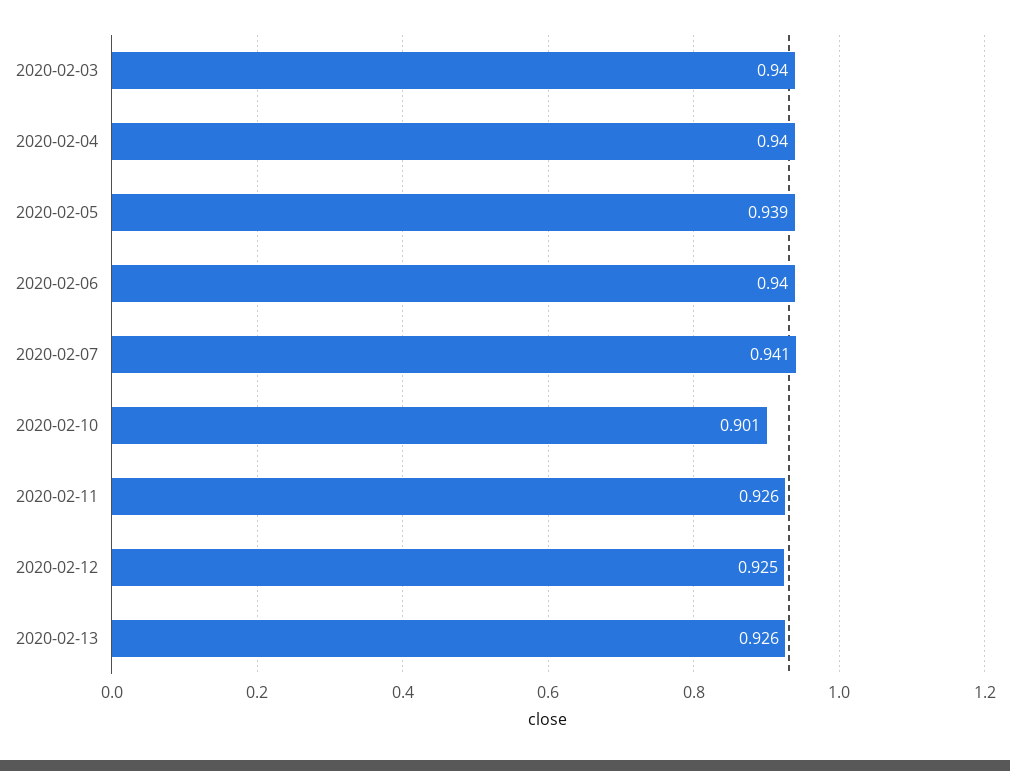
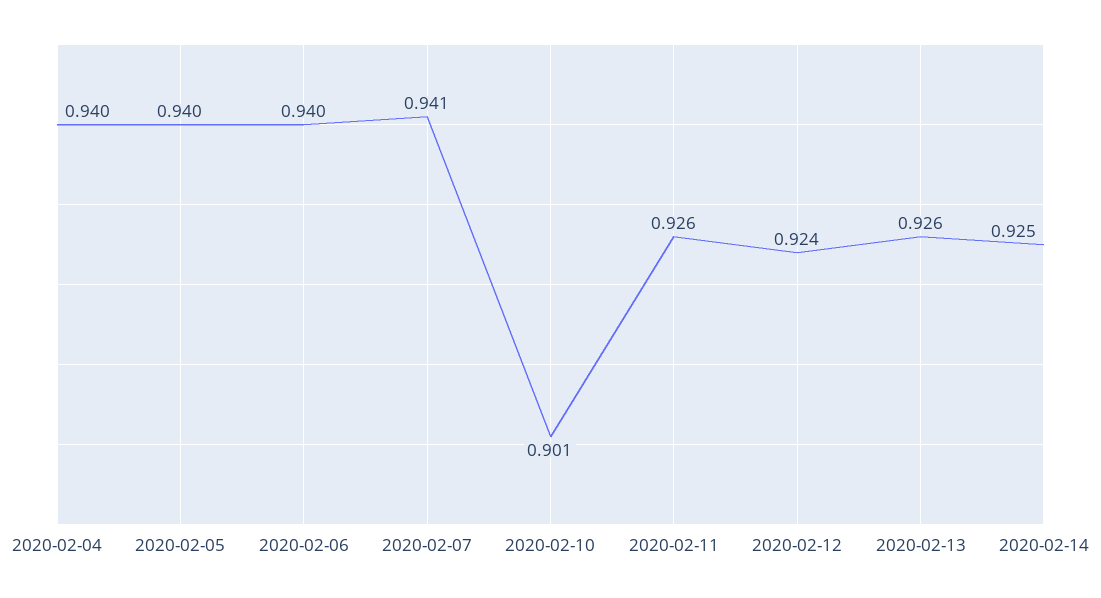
2020-02-03: 0.94 -> none
2020-02-05: 0.939 -> 0.94
2020-02-12: 0.925 -> 0.924
2020-02-14: none -> 0.925

